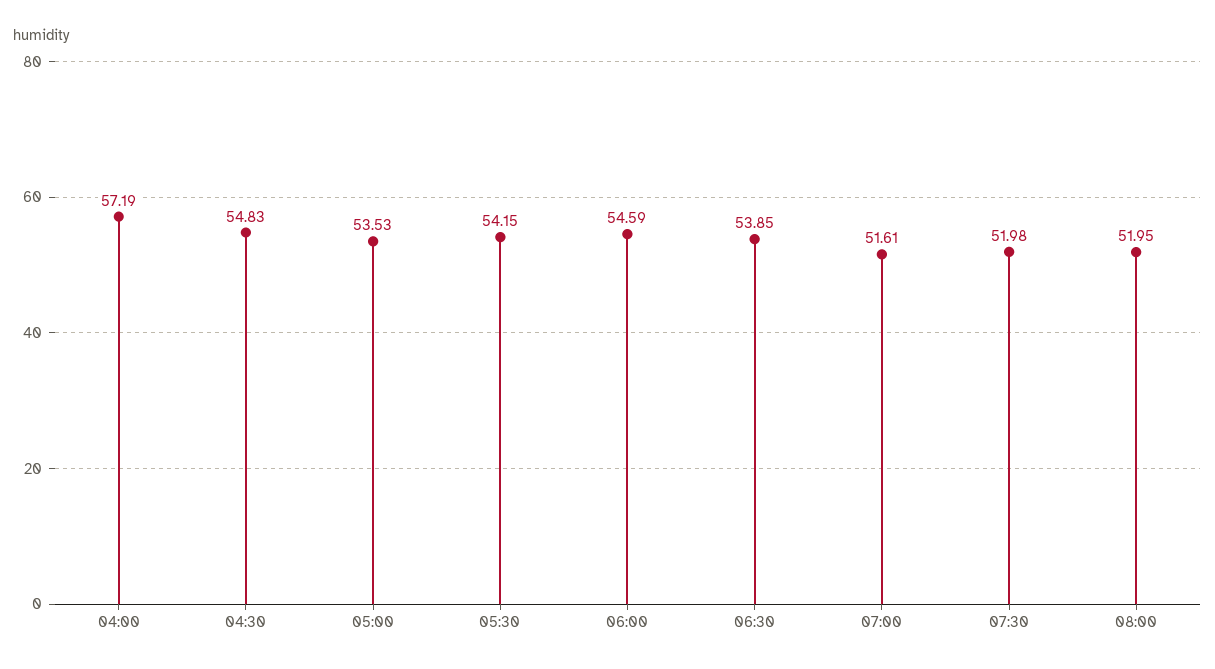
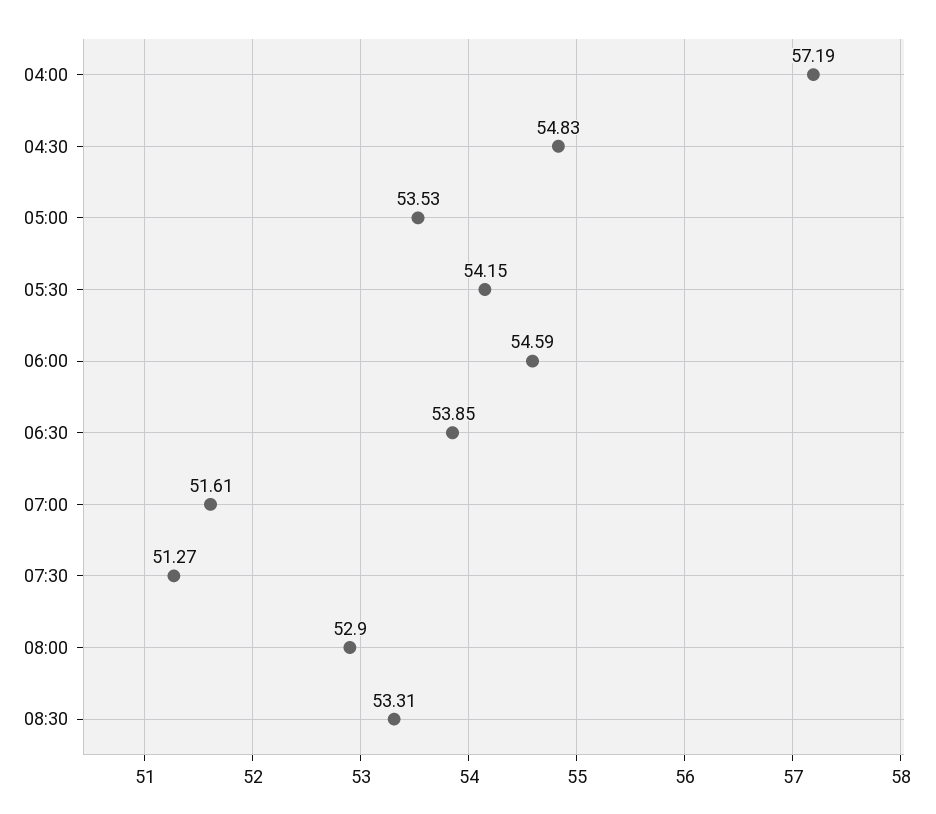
07:30: 51.98 -> 51.27
08:00: 51.95 -> 52.9
08:30: none -> 53.31

